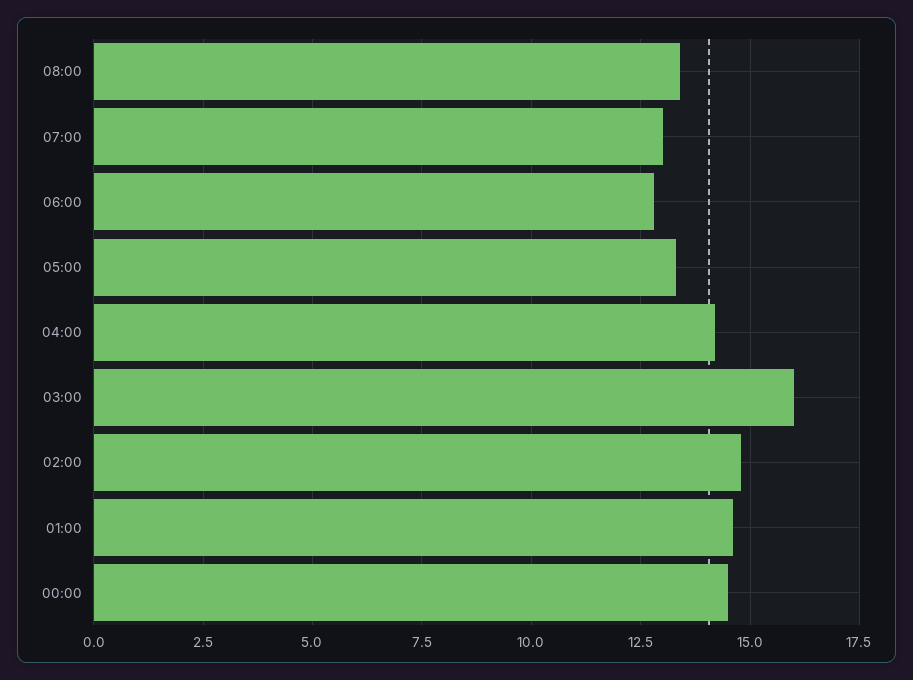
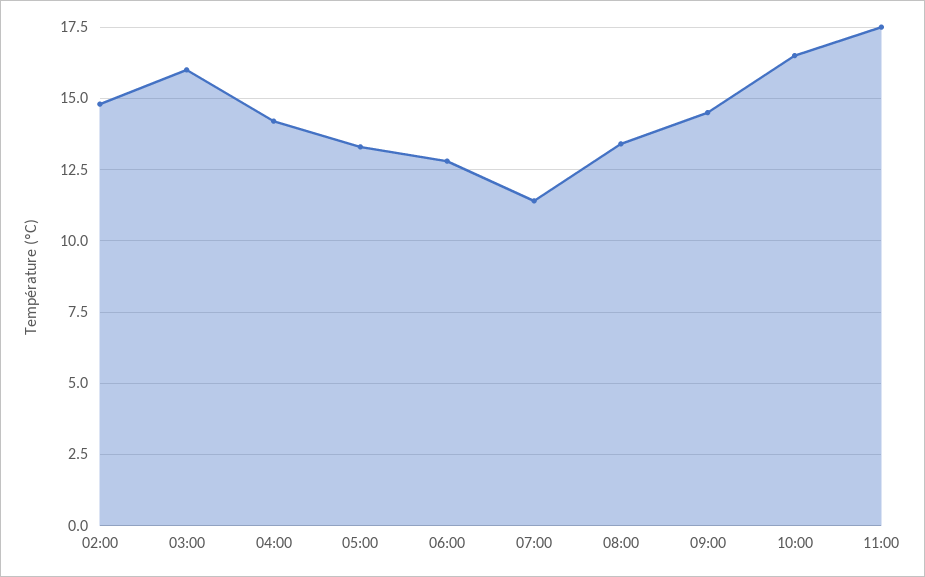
07:00: 13 -> 11.5
01:00: 14.5 -> none
00:00: 14.5 -> none
09:00: none -> 14.5
10:00: none -> 16.5
11:00: none -> 17.5

